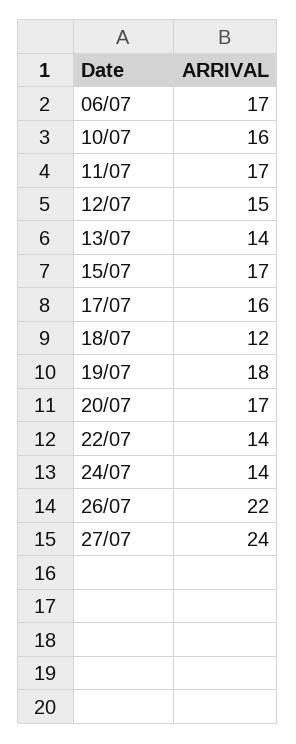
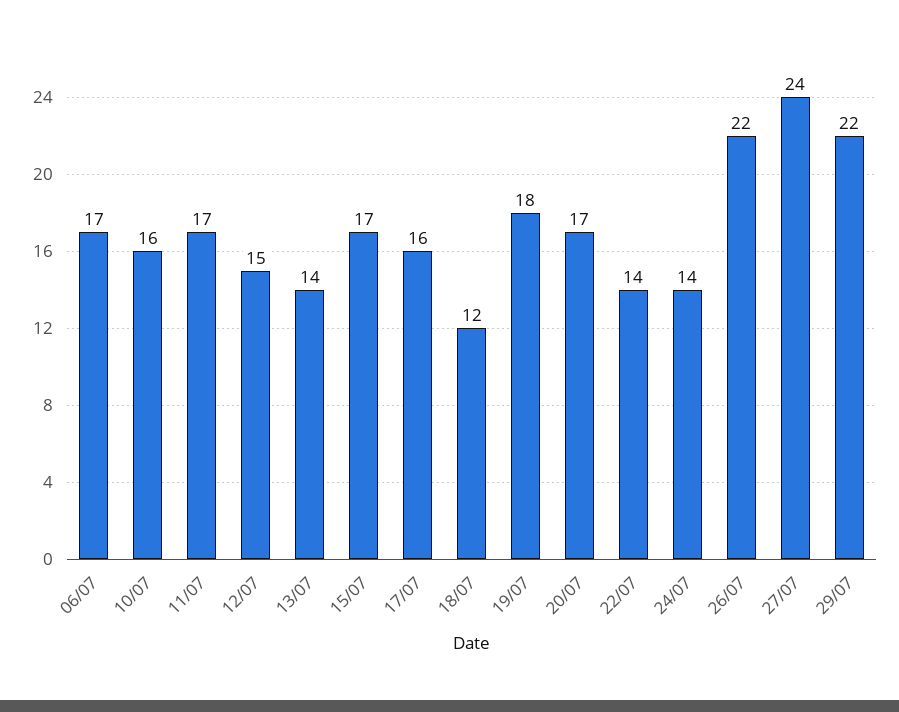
29/07: none -> 22

